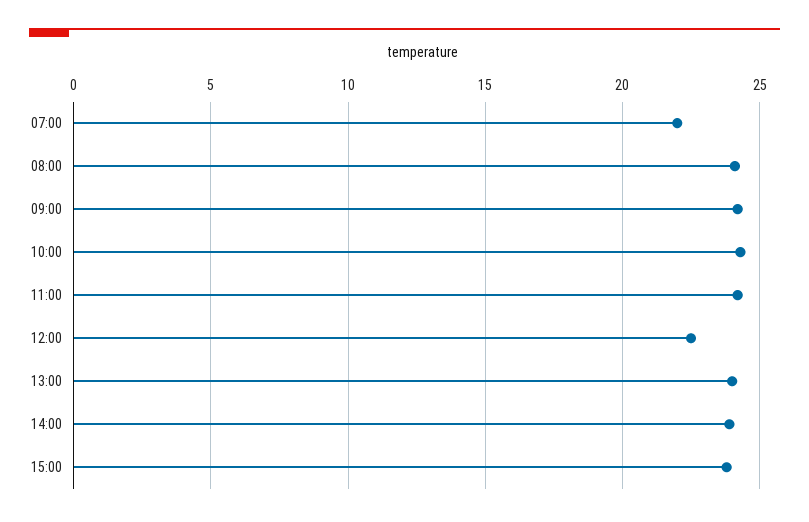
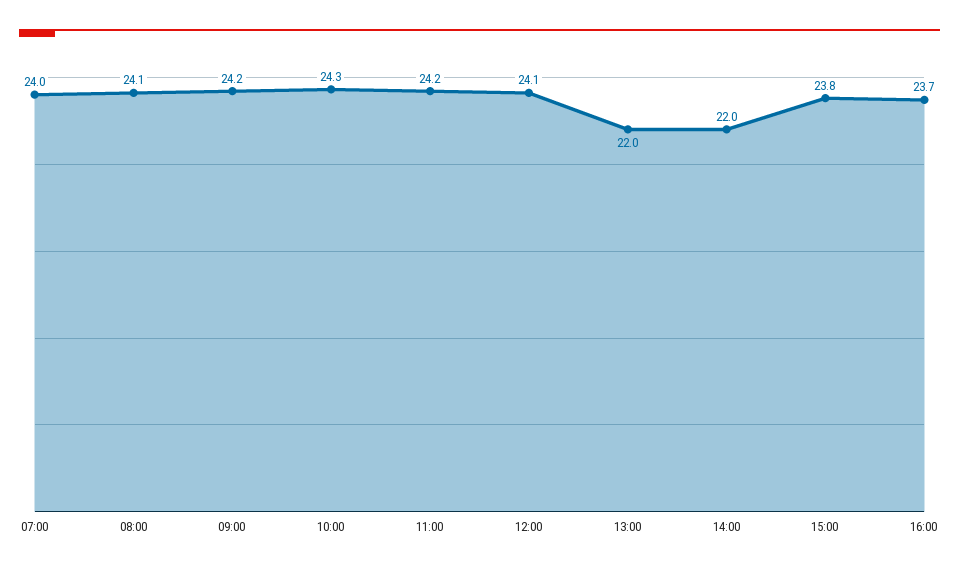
07:00: 22 -> 24
12:00: 22.5 -> 24.1
13:00: 24 -> 22
14:00: 24 -> 22
16:00: none -> 23.7

